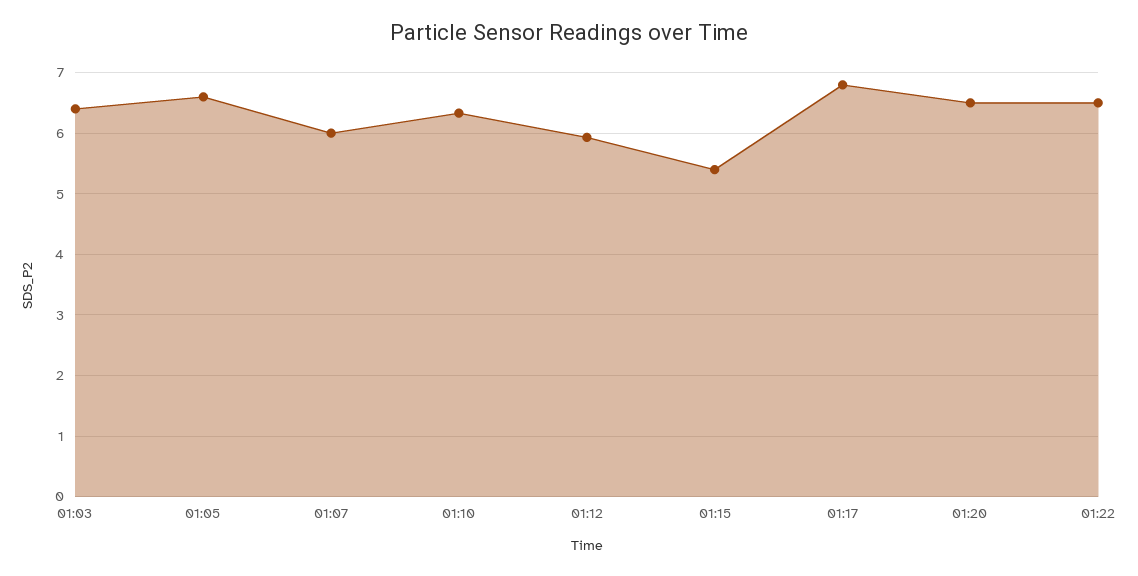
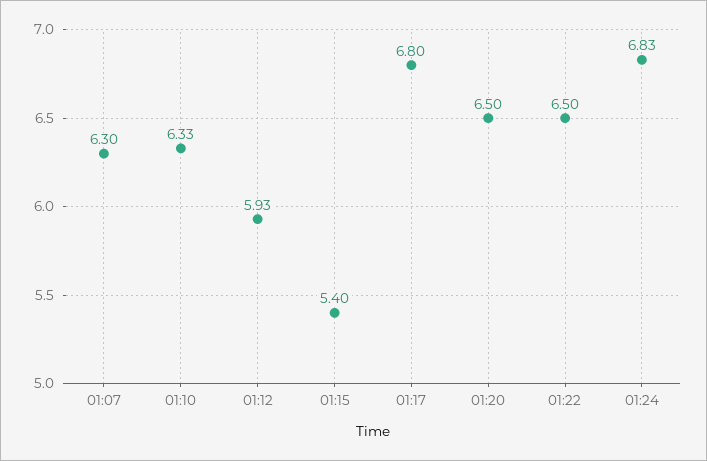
01:03: 6.4 -> none
01:05: 6.6 -> none
01:07: 6 -> 6.3
01:24: none -> 6.83

